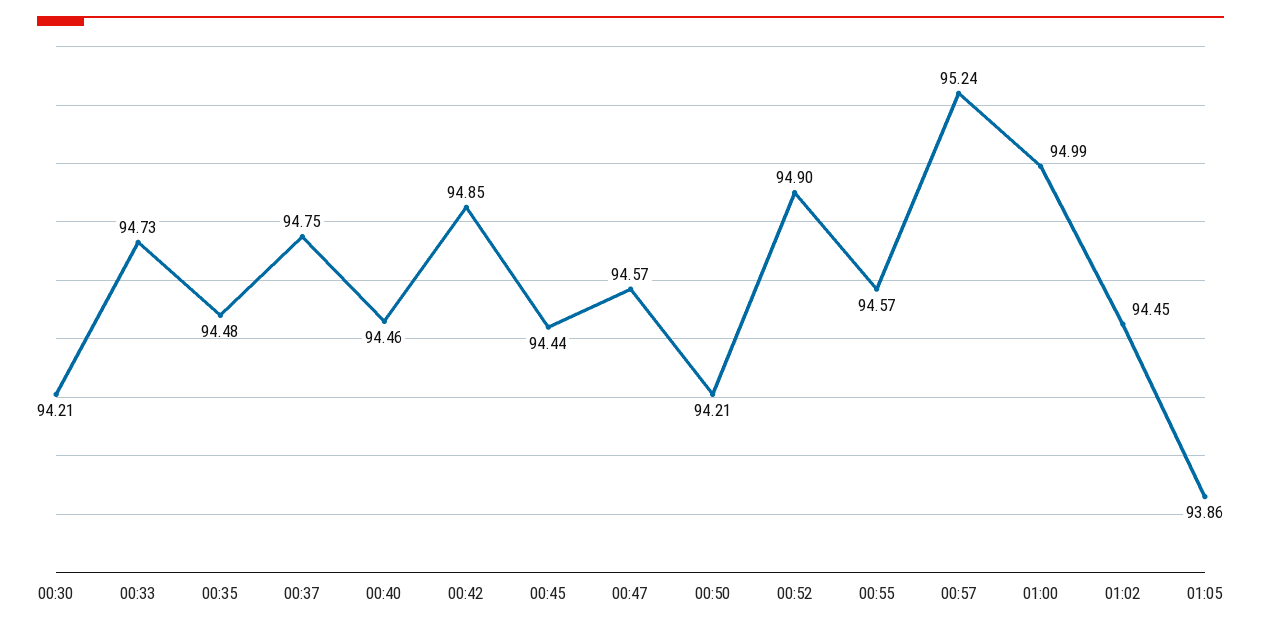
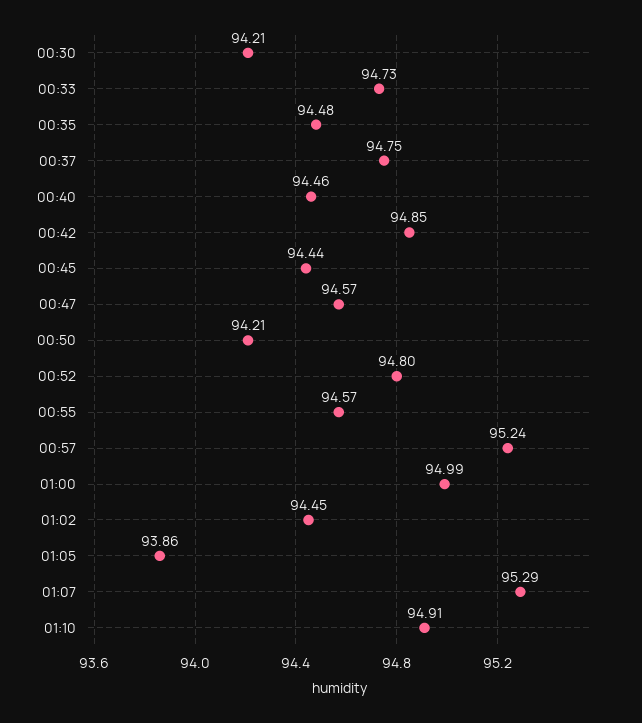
00:52: 94.9 -> 94.8
01:07: none -> 95.29
01:10: none -> 94.91

